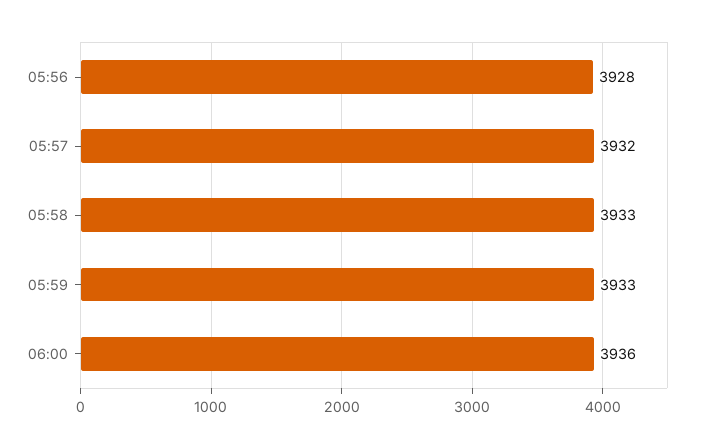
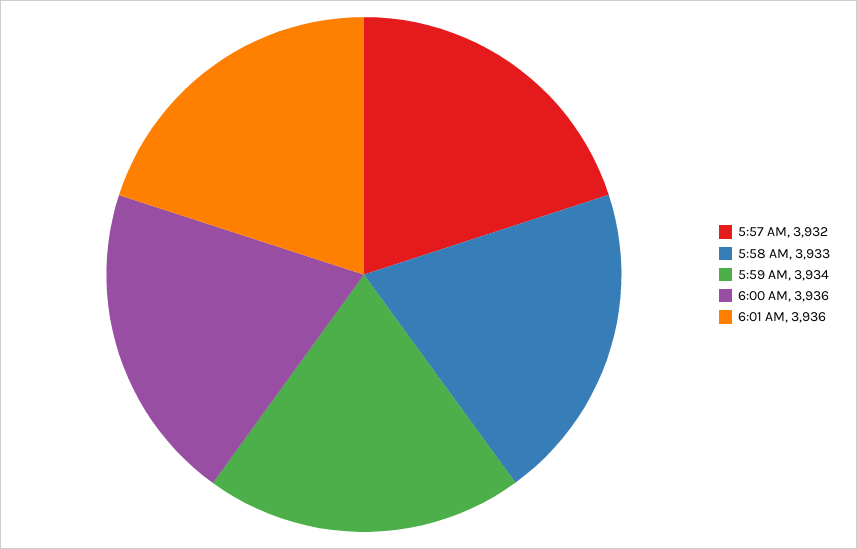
05:56: 3928 -> none
05:59: 3933 -> 3934
6:01 AM: none -> 3936

